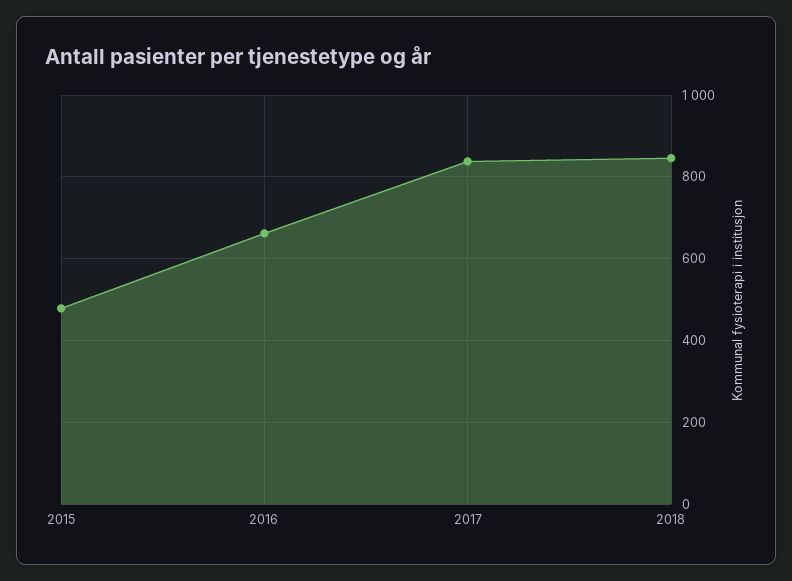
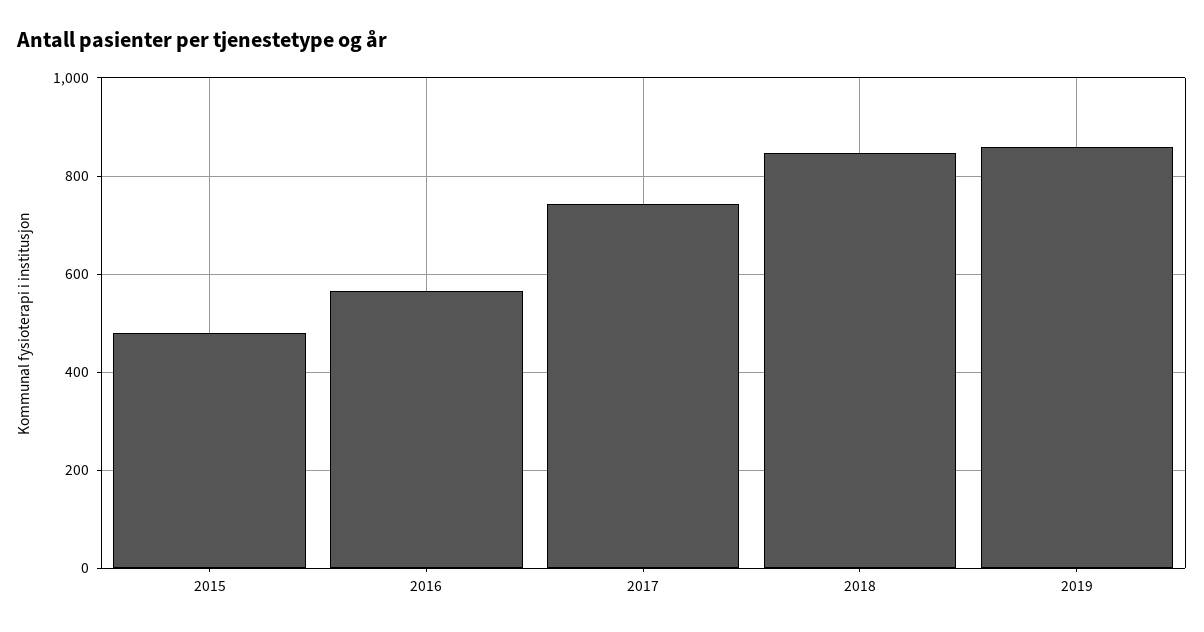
2016: 660 -> 560
2017: 840 -> 740
2019: none -> 860

